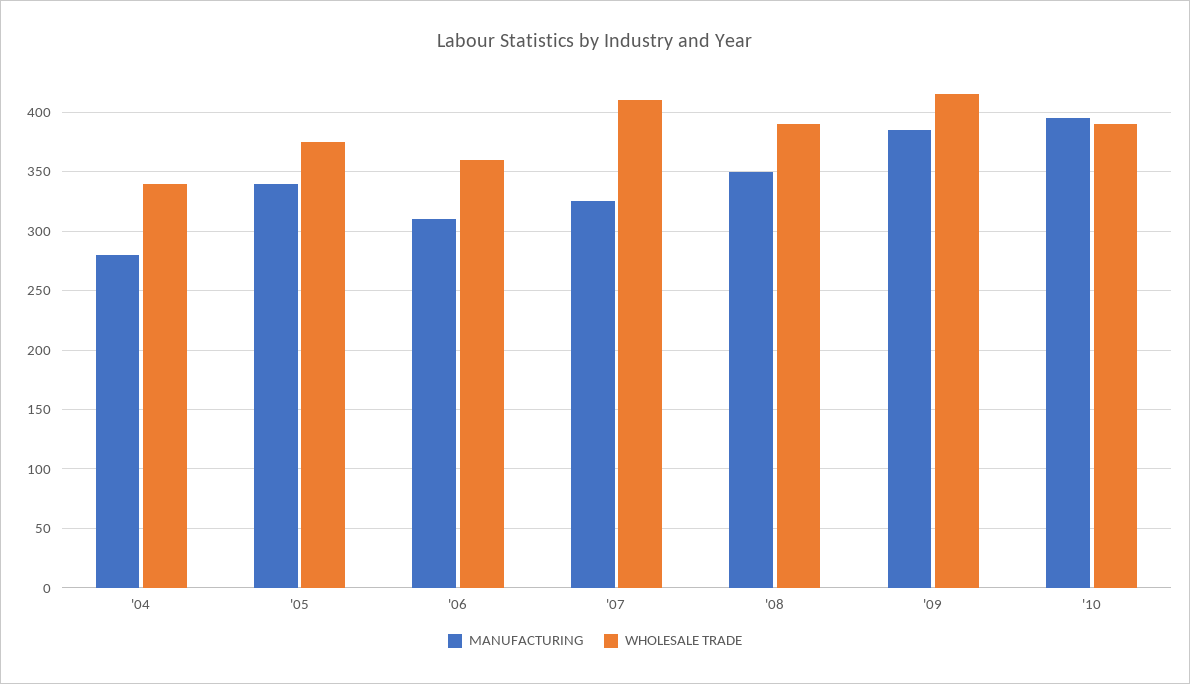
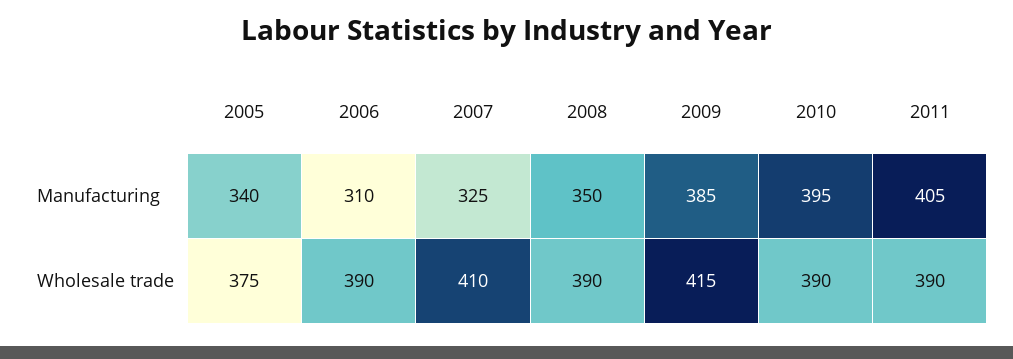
MANUFACTURING, '04: 280 -> none
WHOLESALE TRADE, '04: 340 -> none
WHOLESALE TRADE, '06: 360 -> 390
MANUFACTURING, 2011: none -> 405
WHOLESALE TRADE, 2011: none -> 390

